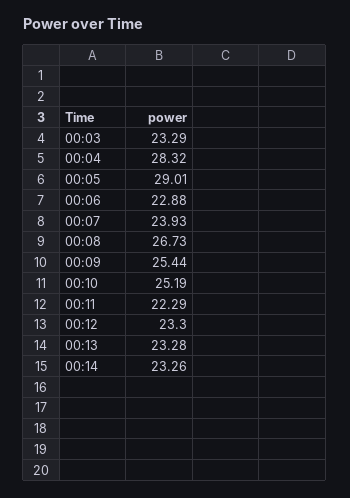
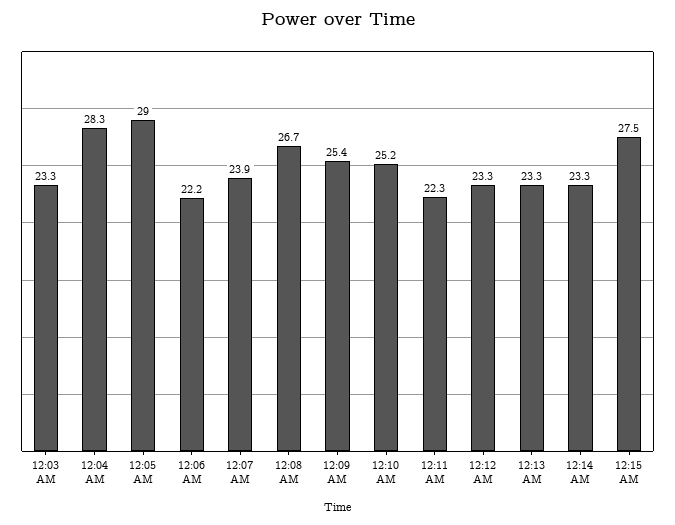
00:06: 22.88 -> 22.2
12:15 AM: none -> 27.5

